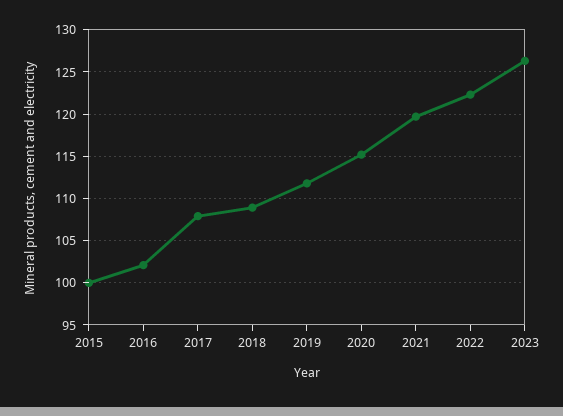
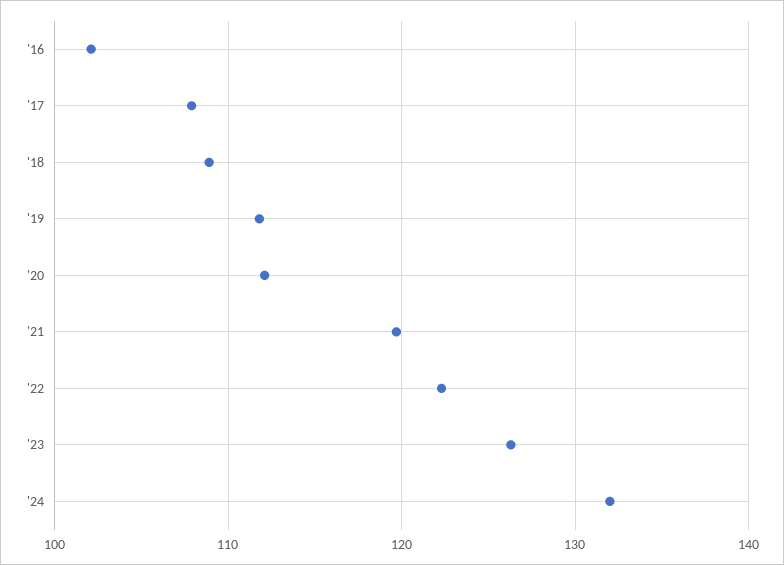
2015: 100 -> none
2020: 115 -> 112
'24: none -> 132

